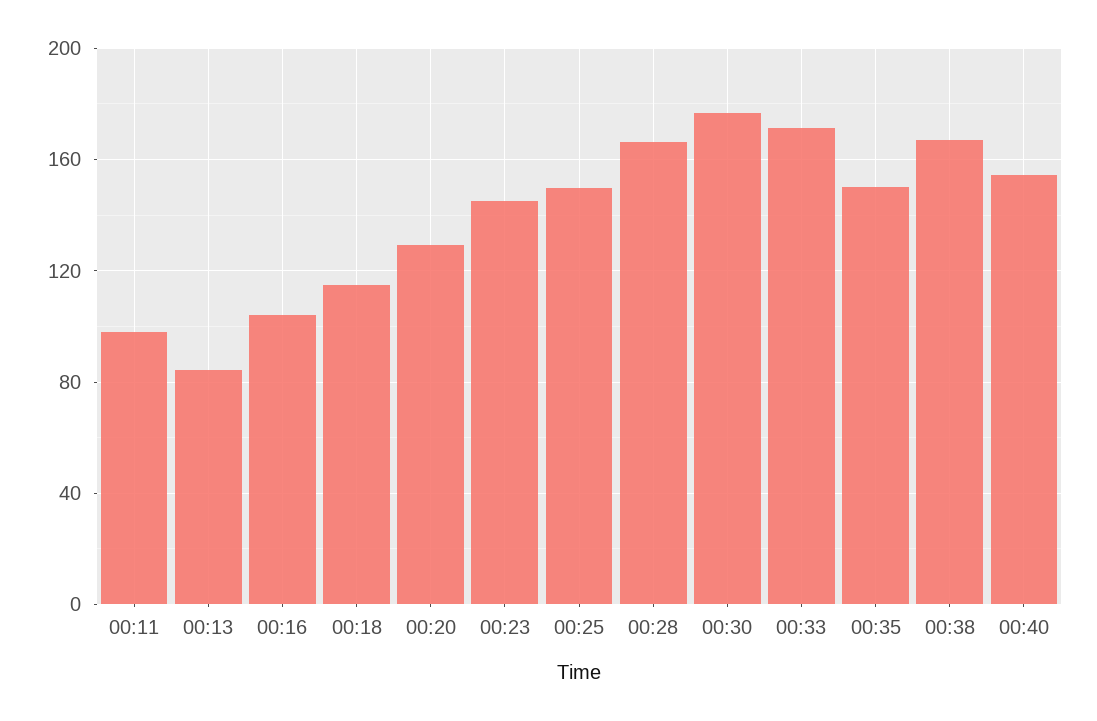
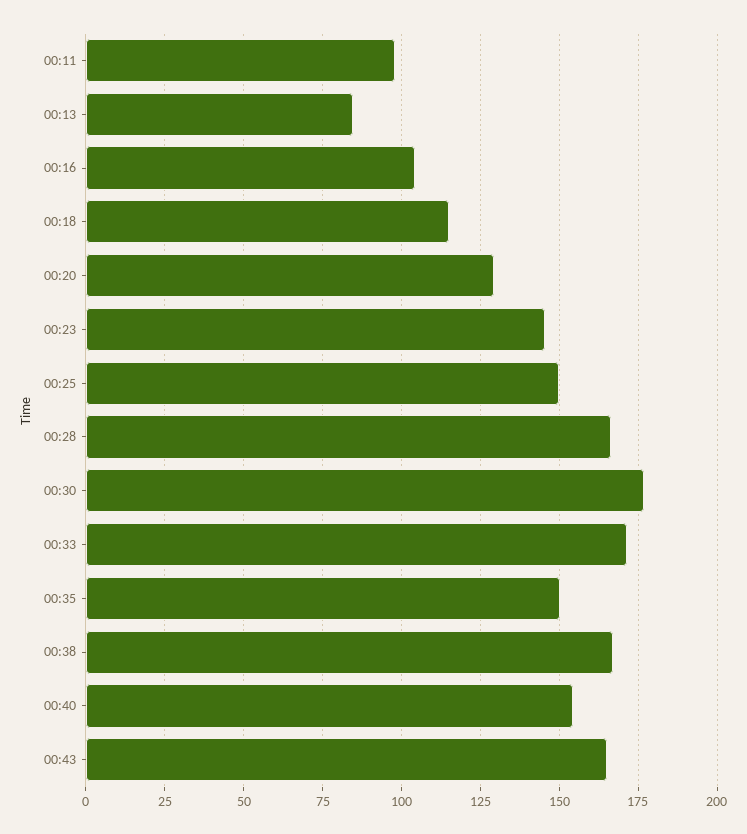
00:43: none -> 165

